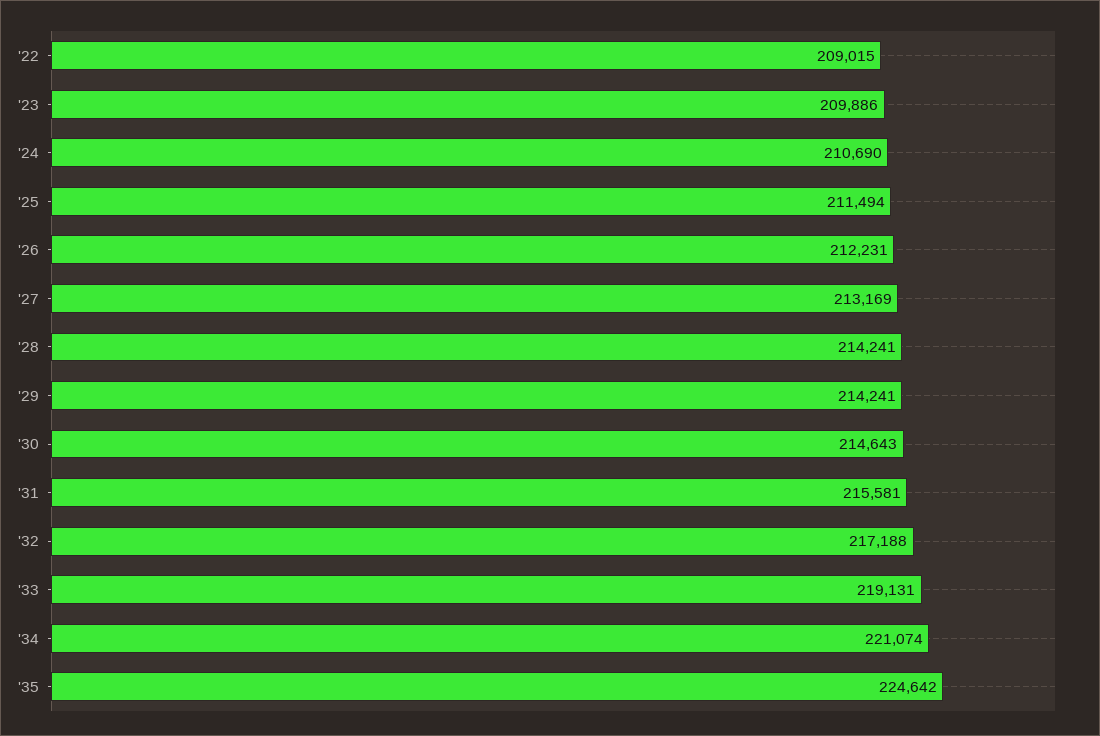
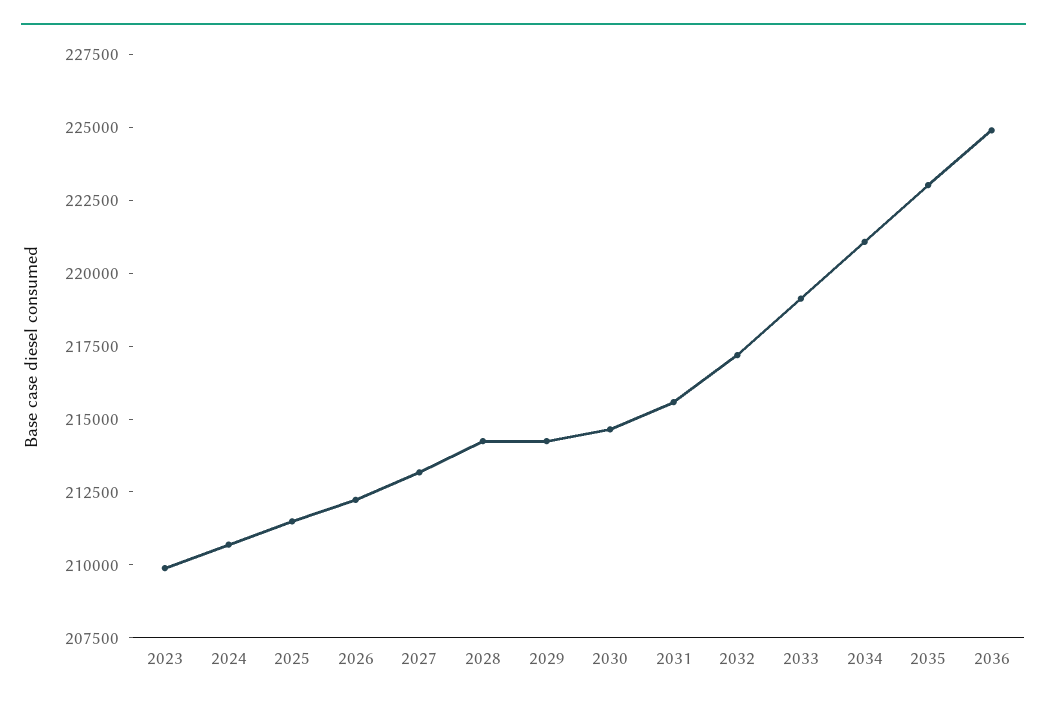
'22: 209015 -> none
'35: 224642 -> 223000
2036: none -> 225000

